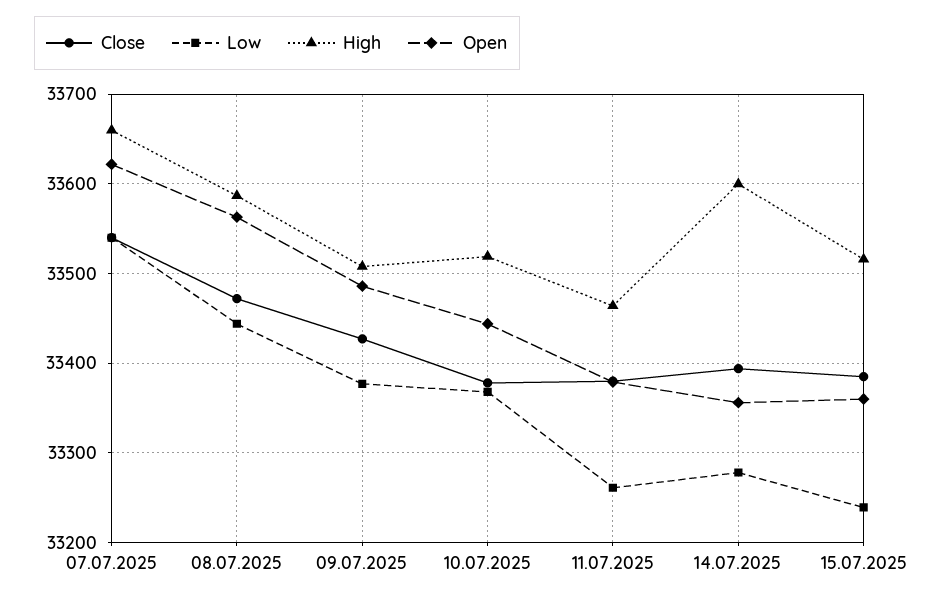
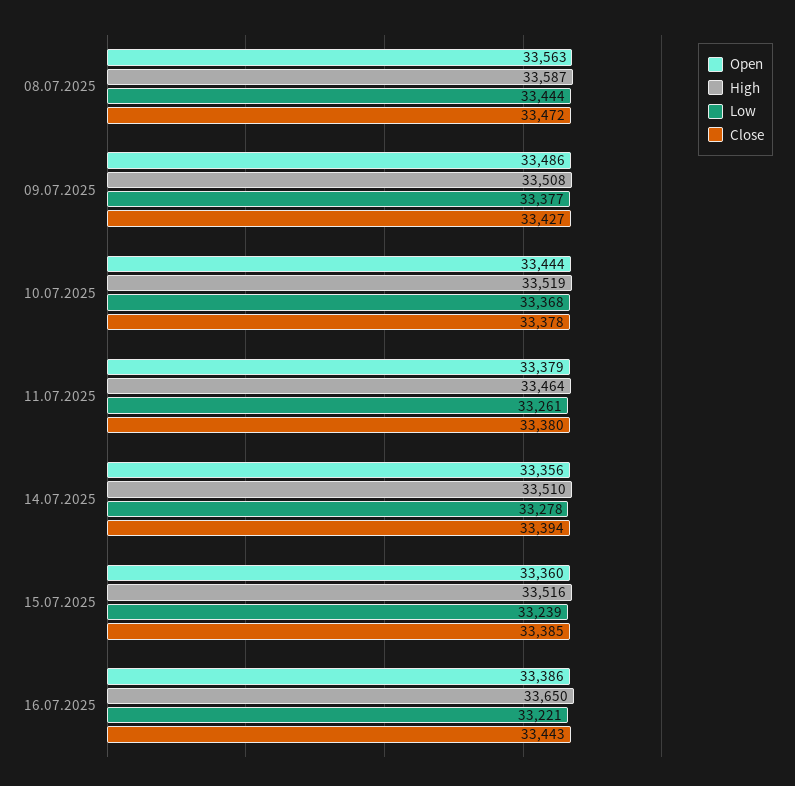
Close, 07.07.2025: 33540 -> none
Low, 07.07.2025: 33540 -> none
High, 07.07.2025: 33660 -> none
Open, 07.07.2025: 33620 -> none
High, 14.07.2025: 33600 -> 33510
Open, 16.07.2025: none -> 33386
High, 16.07.2025: none -> 33650
Low, 16.07.2025: none -> 33221
Close, 16.07.2025: none -> 33443

